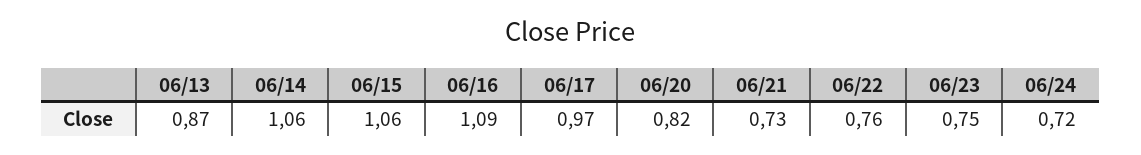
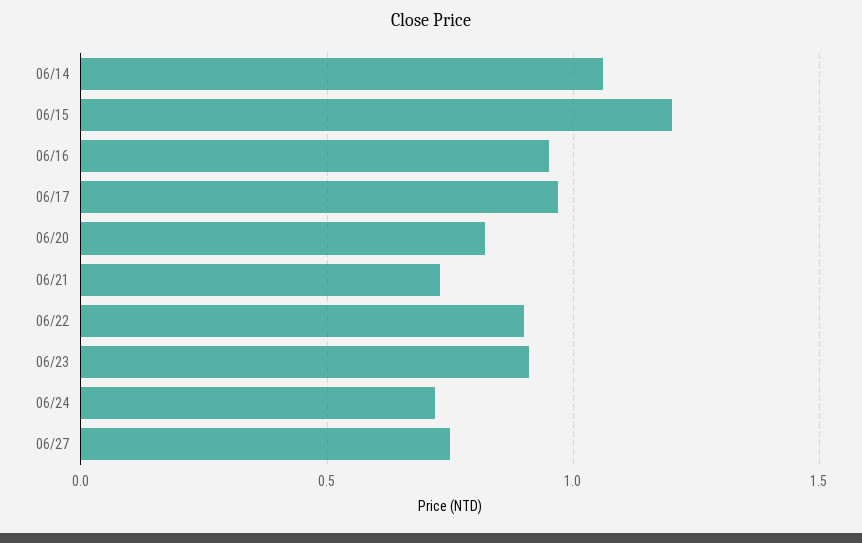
06/13: 0.87 -> none
06/15: 1.06 -> 1.2
06/16: 1.09 -> 0.95
06/22: 0.76 -> 0.9
06/23: 0.75 -> 0.9
06/27: none -> 0.75

